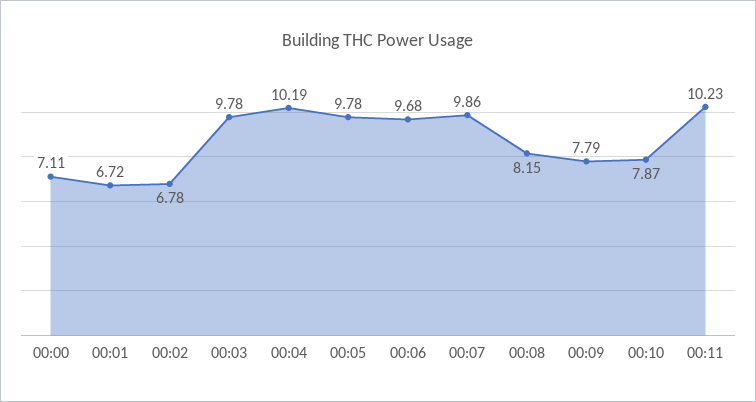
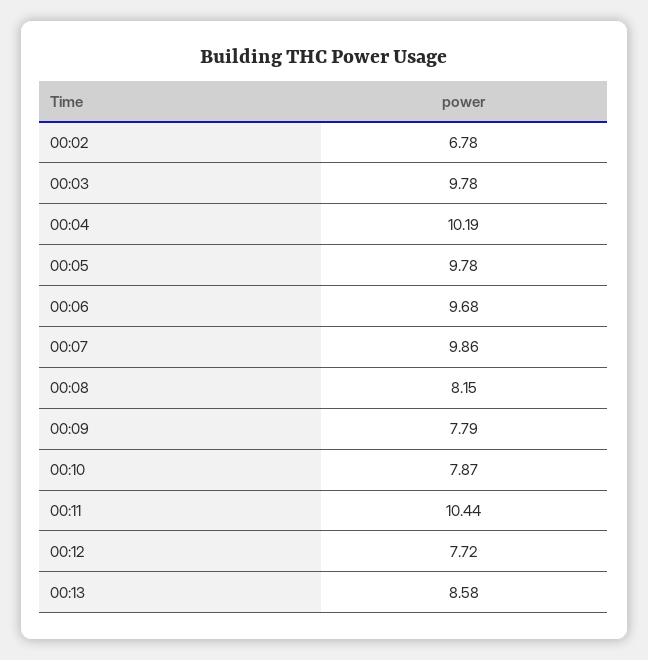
00:00: 7.11 -> none
00:01: 6.72 -> none
00:11: 10.23 -> 10.44
00:12: none -> 7.72
00:13: none -> 8.58

